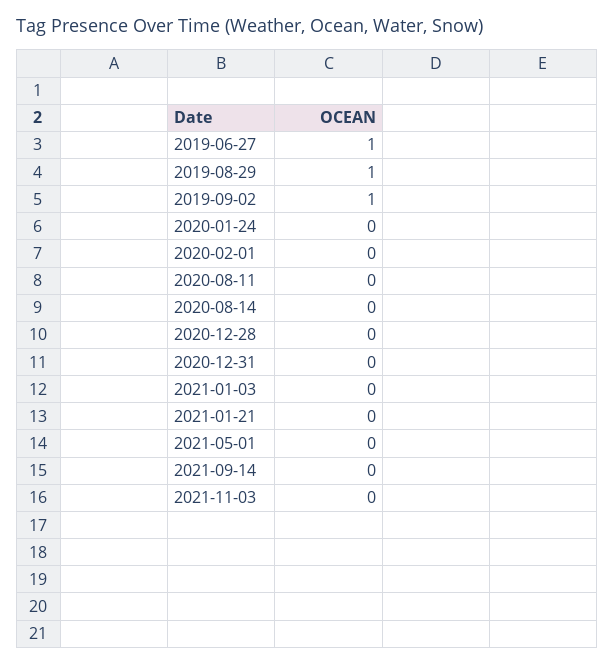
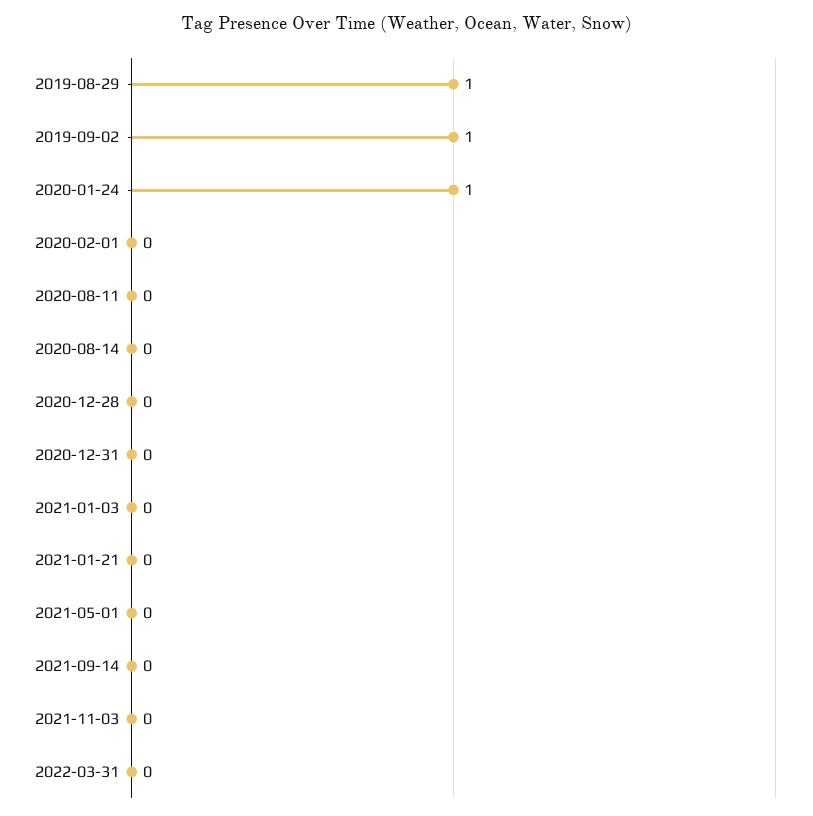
2019-06-27: 1 -> none
2020-01-24: 0 -> 1
2022-03-31: none -> 0

